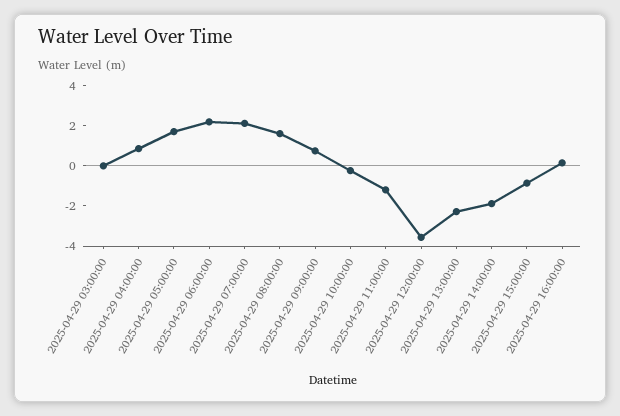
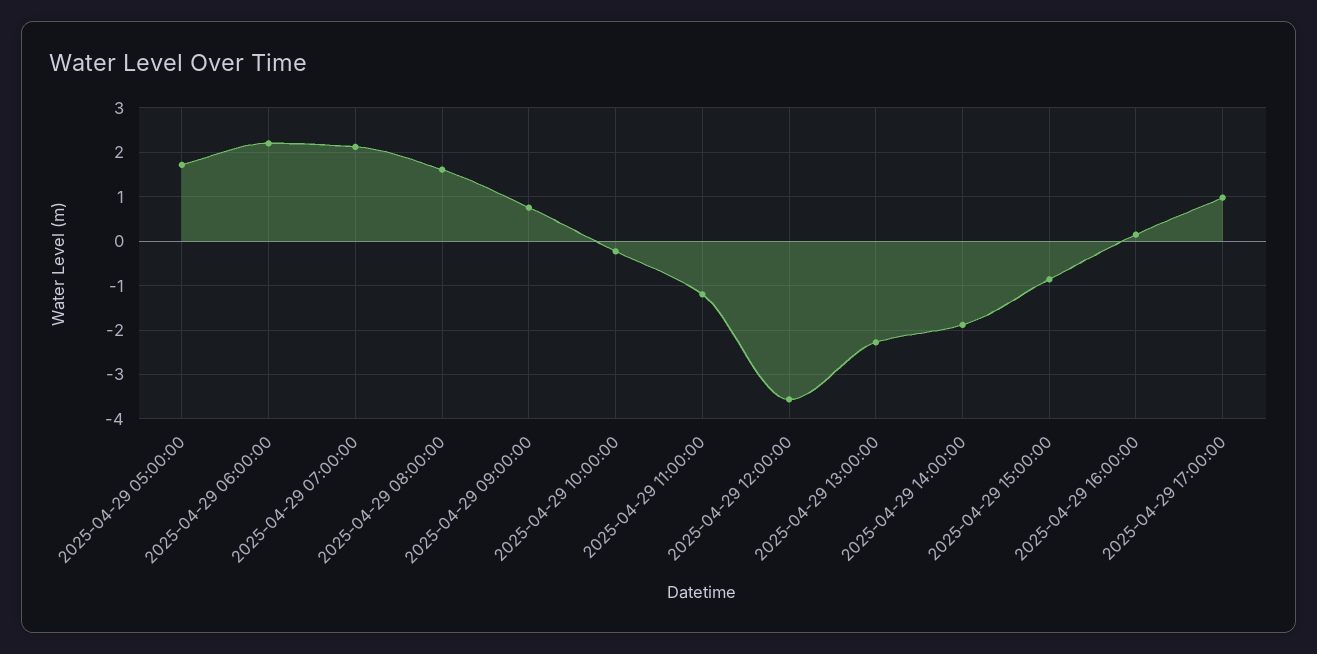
2025-04-29 03:00:00: 0 -> none
2025-04-29 04:00:00: 1 -> none
2025-04-29 17:00:00: none -> 1

